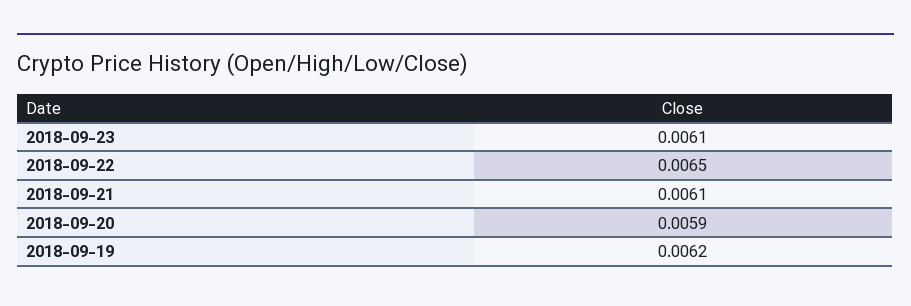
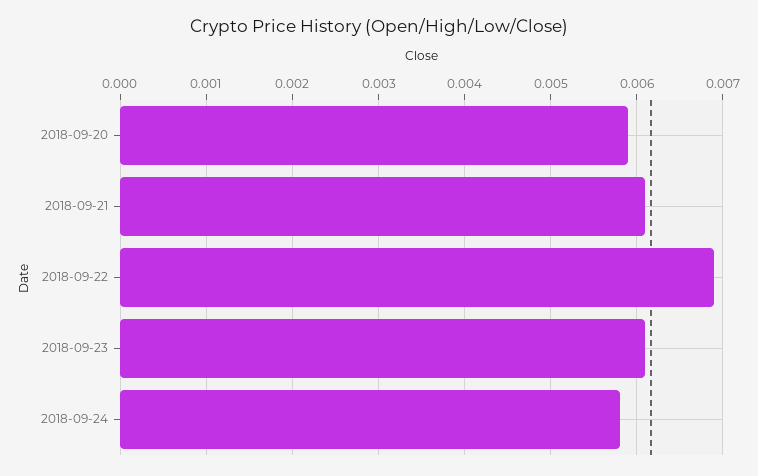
2018-09-22: 0.0065 -> 0.0069
2018-09-19: 0.0062 -> none
2018-09-24: none -> 0.0058

